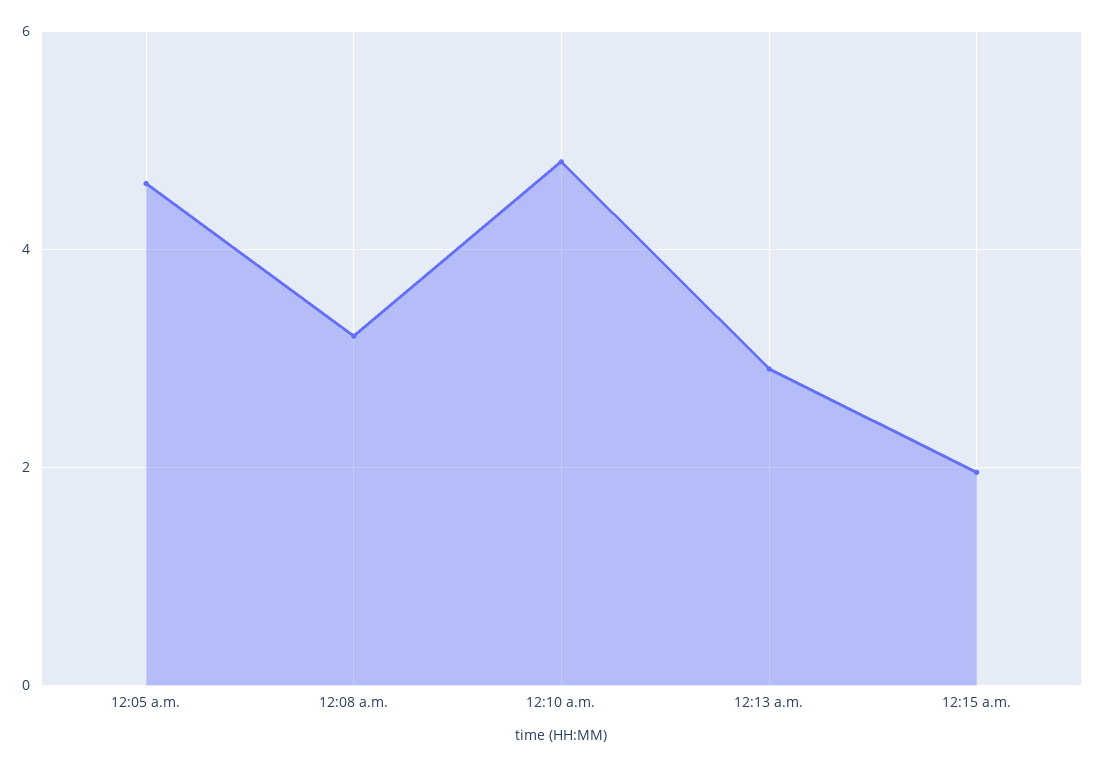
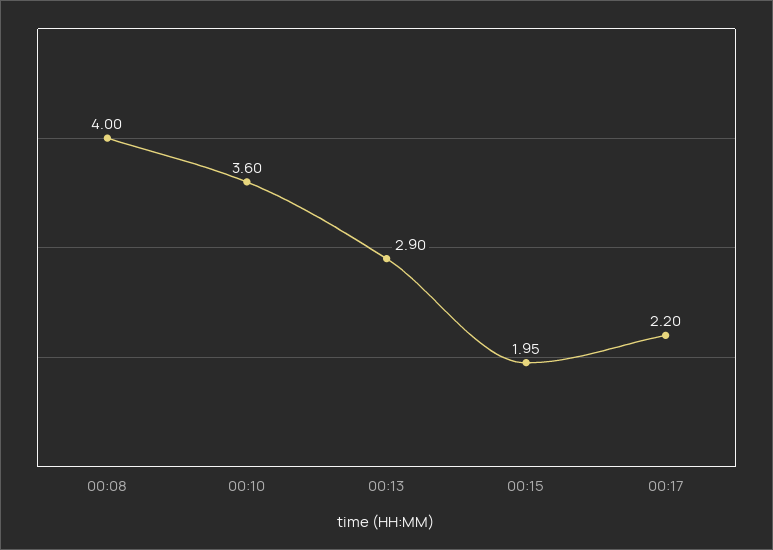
12:05 a.m.: 4.6 -> none
12:08 a.m.: 3.2 -> 4
12:10 a.m.: 4.8 -> 3.6
00:17: none -> 2.2

